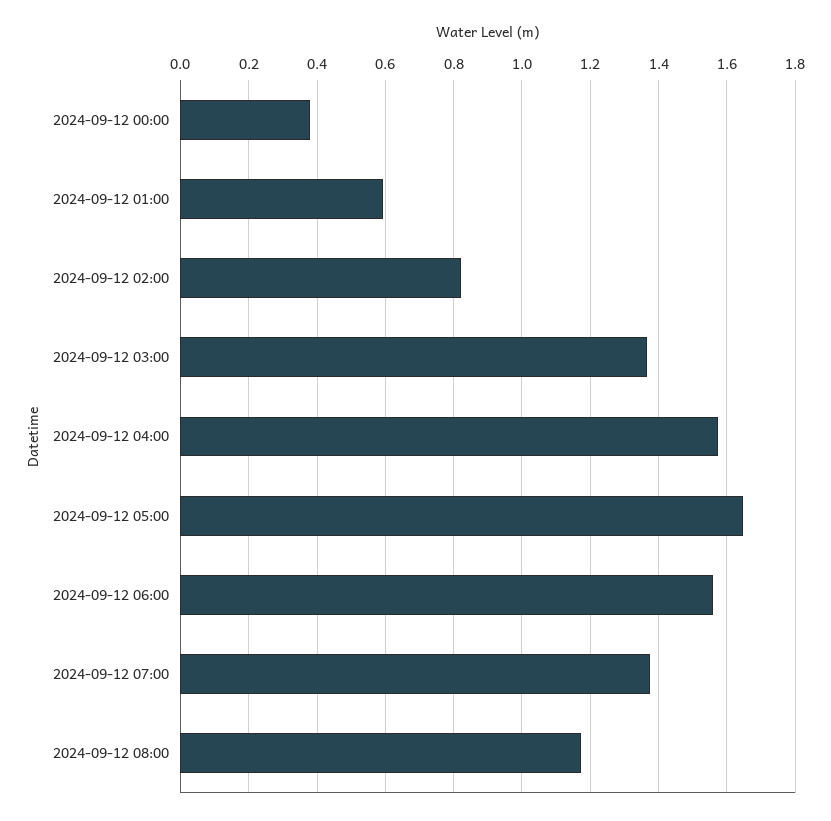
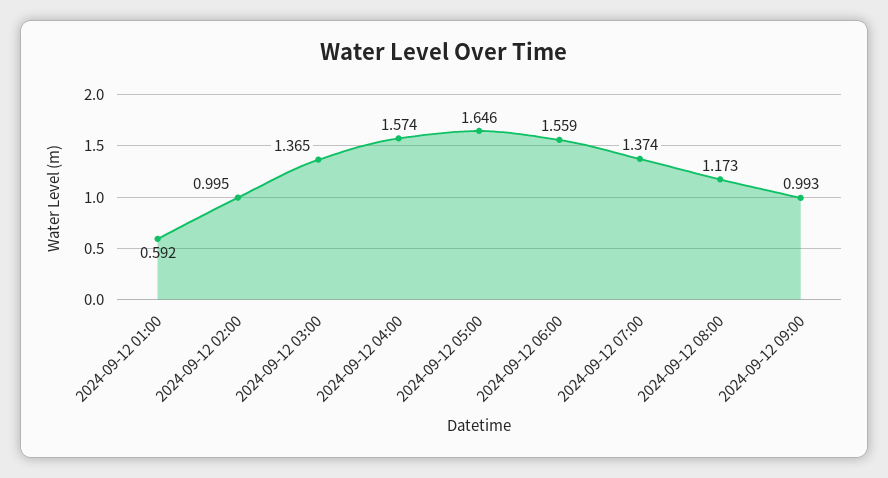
2024-09-12 00:00: 0.38 -> none
2024-09-12 02:00: 0.82 -> 0.995
2024-09-12 09:00: none -> 0.993

